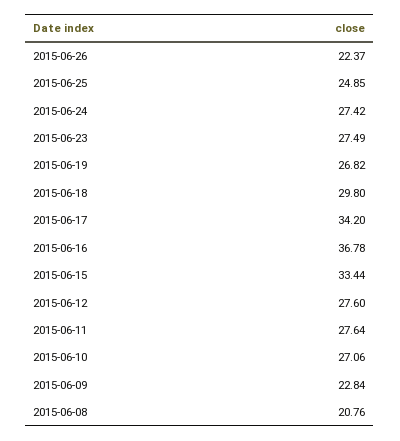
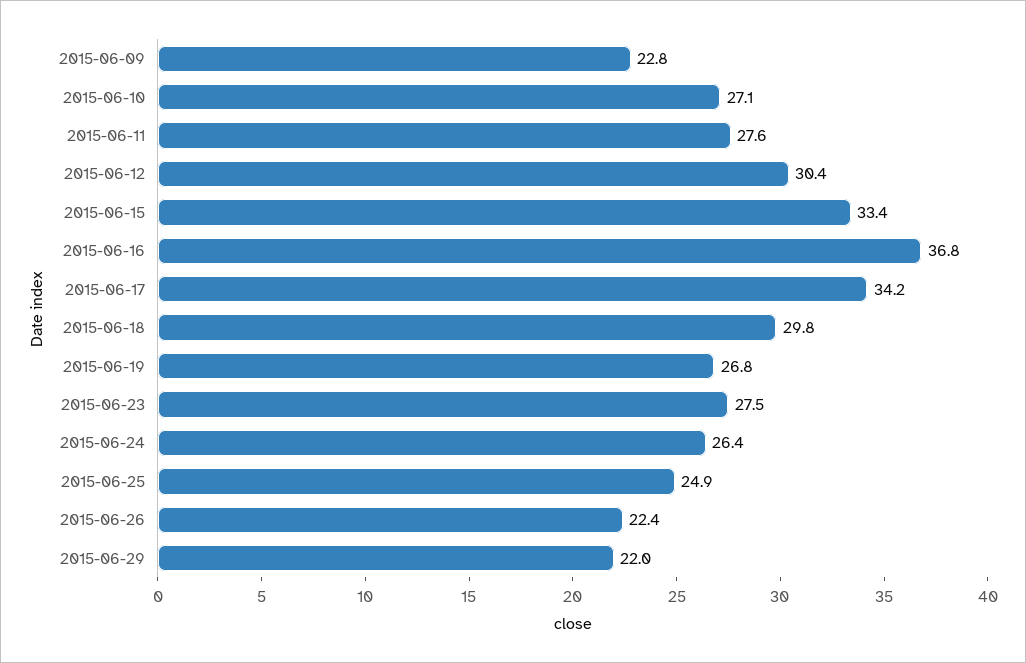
2015-06-24: 27.42 -> 26.4
2015-06-12: 27.6 -> 30.4
2015-06-08: 20.76 -> none
2015-06-29: none -> 22

